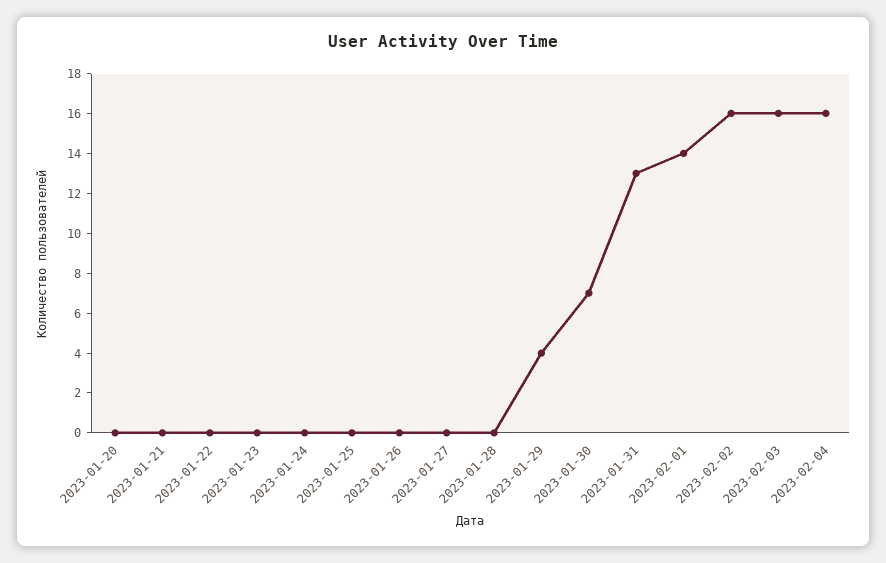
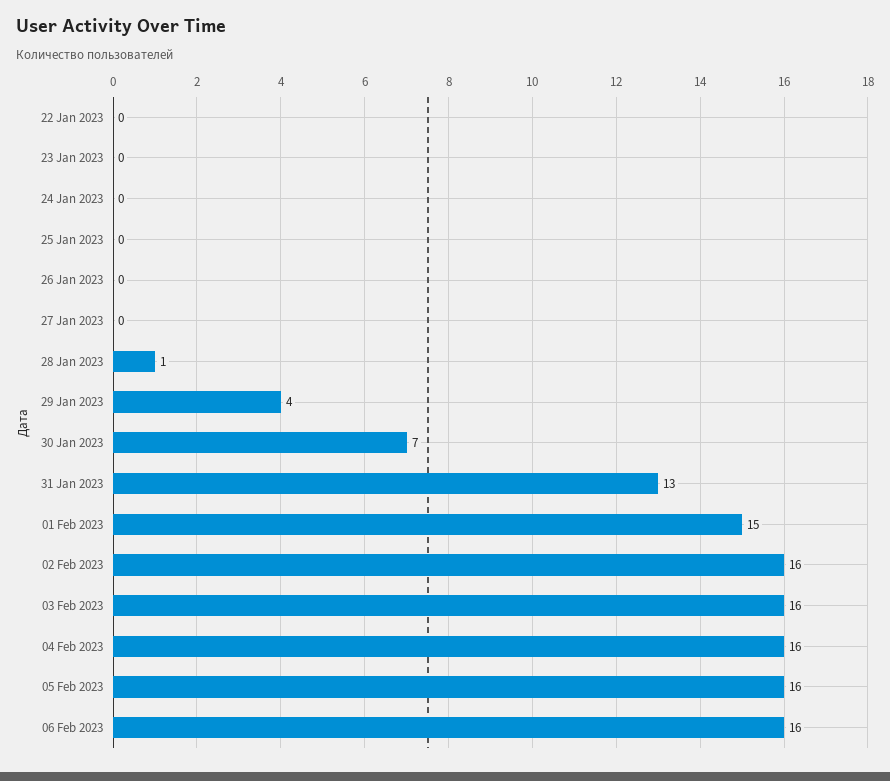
2023-01-20: 0 -> none
2023-01-21: 0 -> none
2023-01-28: 0 -> 1
2023-02-01: 14 -> 15
05 Feb 2023: none -> 16
06 Feb 2023: none -> 16

